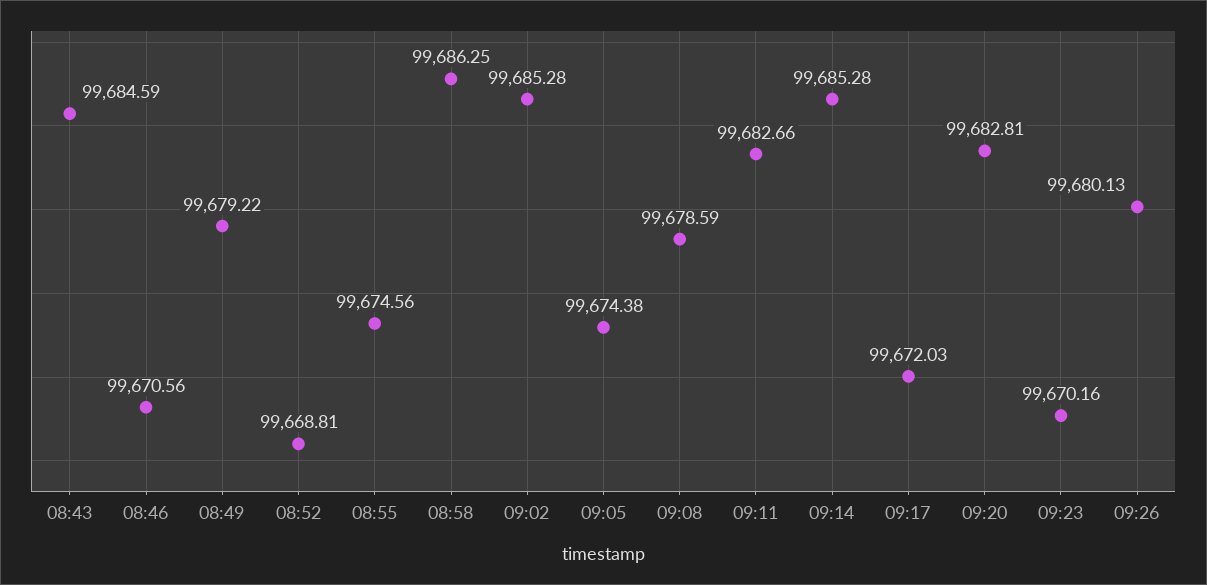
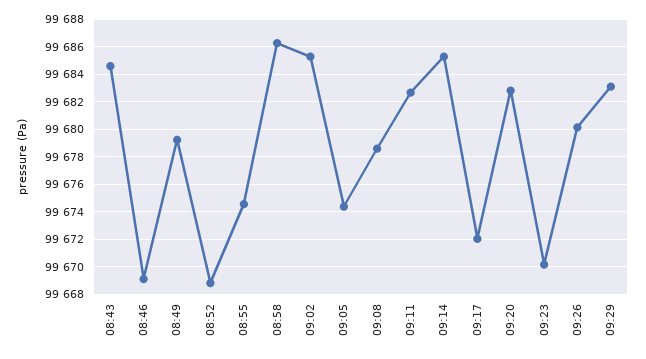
08:46: 99670.56 -> 99669
09:29: none -> 99683

